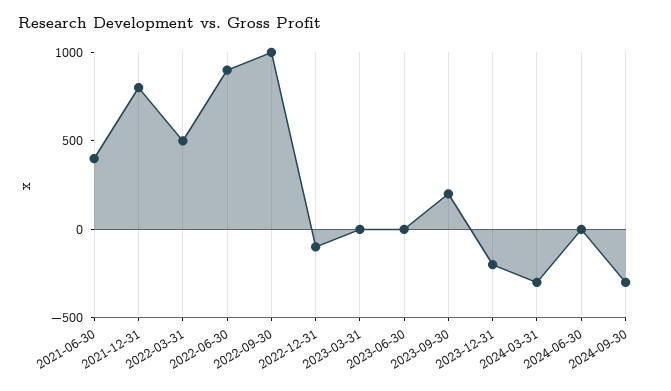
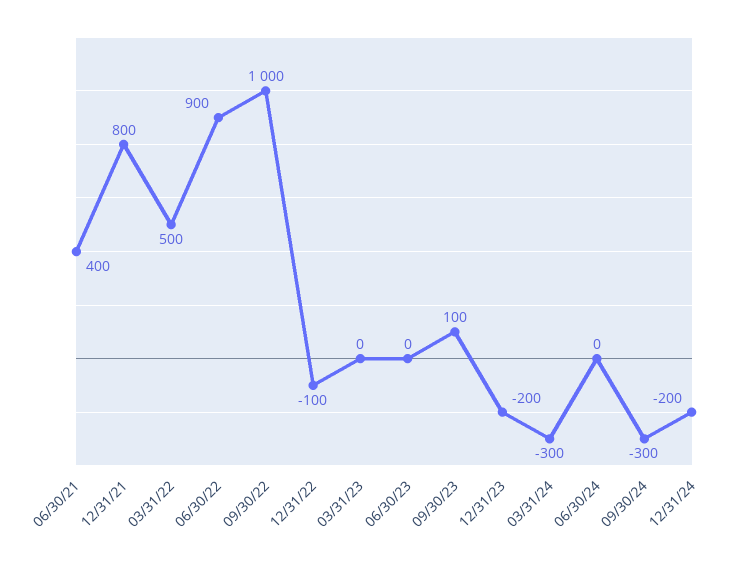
2023-09-30: 200 -> 100
12/31/24: none -> -200

